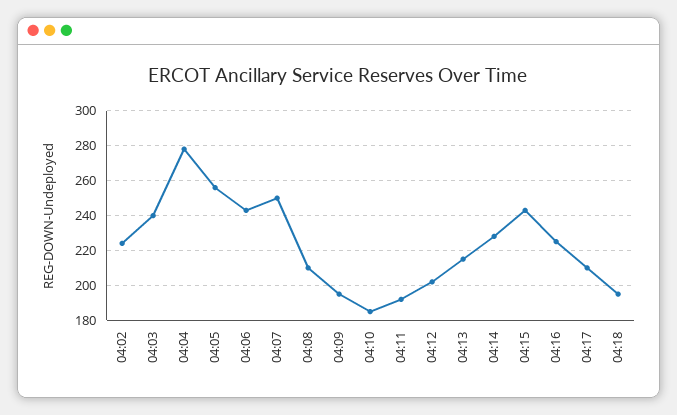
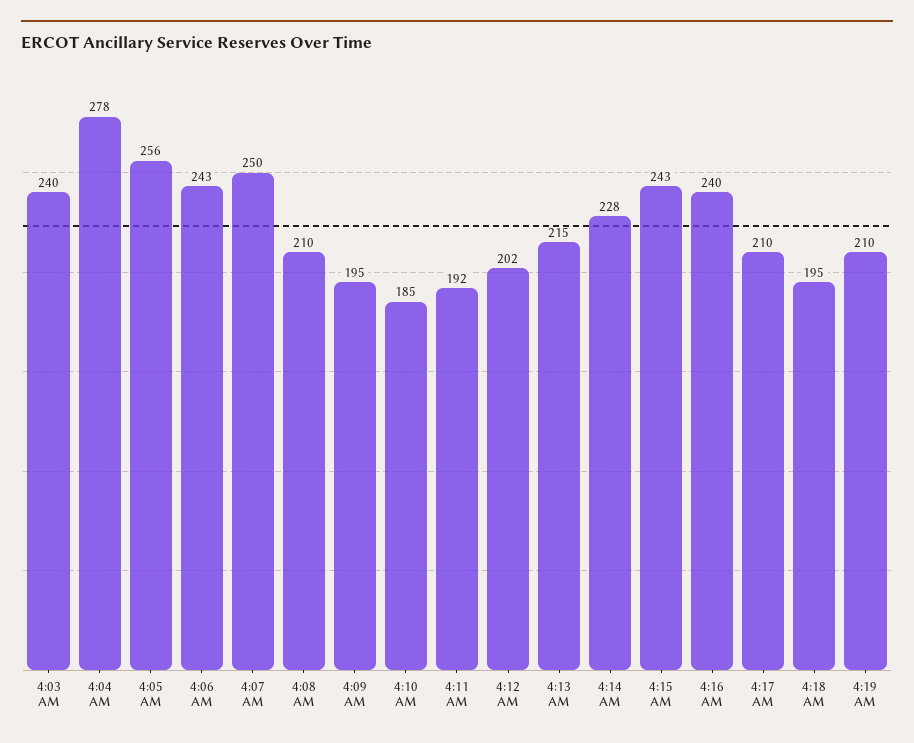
04:02: 225 -> none
04:16: 225 -> 240
4:19 AM: none -> 210

